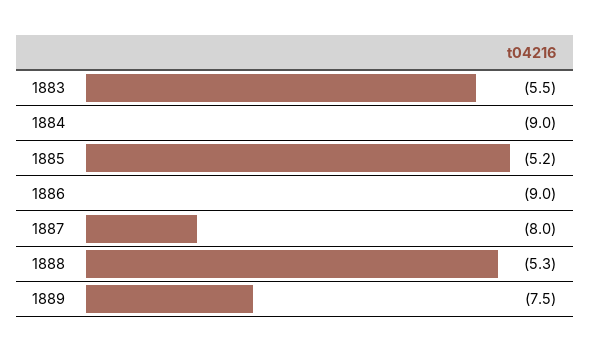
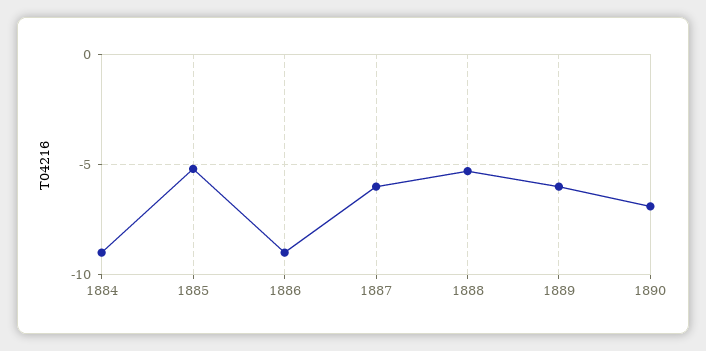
1883: -5.5 -> none
1887: -8 -> -6
1889: -7.5 -> -6
1890: none -> -7

